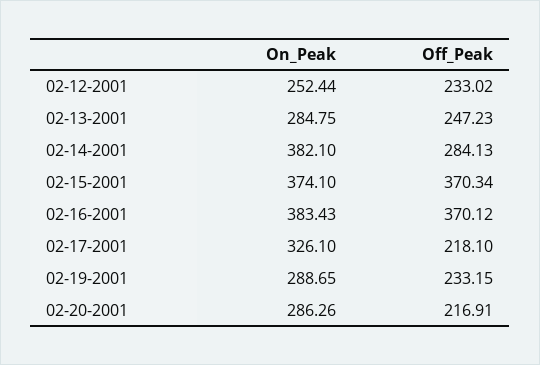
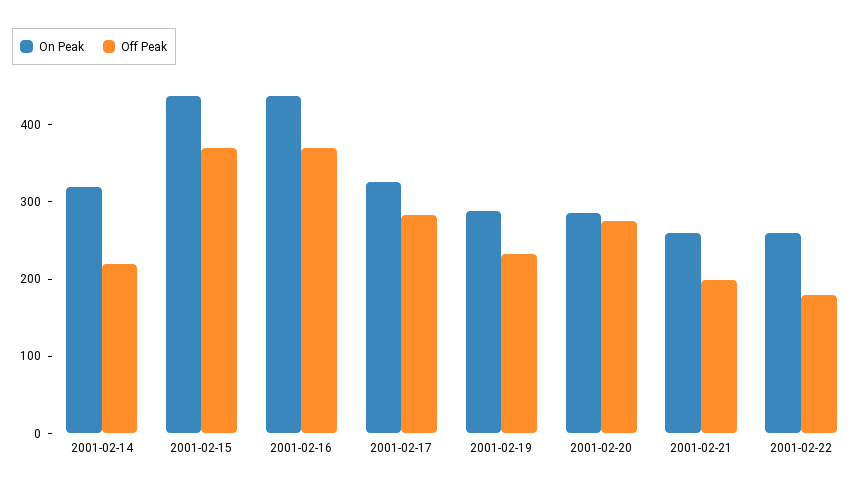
On_Peak, 02-12-2001: 252.44 -> none
Off_Peak, 02-12-2001: 233.02 -> none
On_Peak, 02-13-2001: 284.75 -> none
Off_Peak, 02-13-2001: 247.23 -> none
On_Peak, 02-14-2001: 382.1 -> 320
Off_Peak, 02-14-2001: 284.13 -> 220
On_Peak, 02-15-2001: 374.1 -> 440
On_Peak, 02-16-2001: 383.43 -> 440
Off_Peak, 02-17-2001: 218.1 -> 280
Off_Peak, 02-20-2001: 216.91 -> 280
On_Peak, 2001-02-21: none -> 260
Off_Peak, 2001-02-21: none -> 200
On_Peak, 2001-02-22: none -> 260
Off_Peak, 2001-02-22: none -> 180

